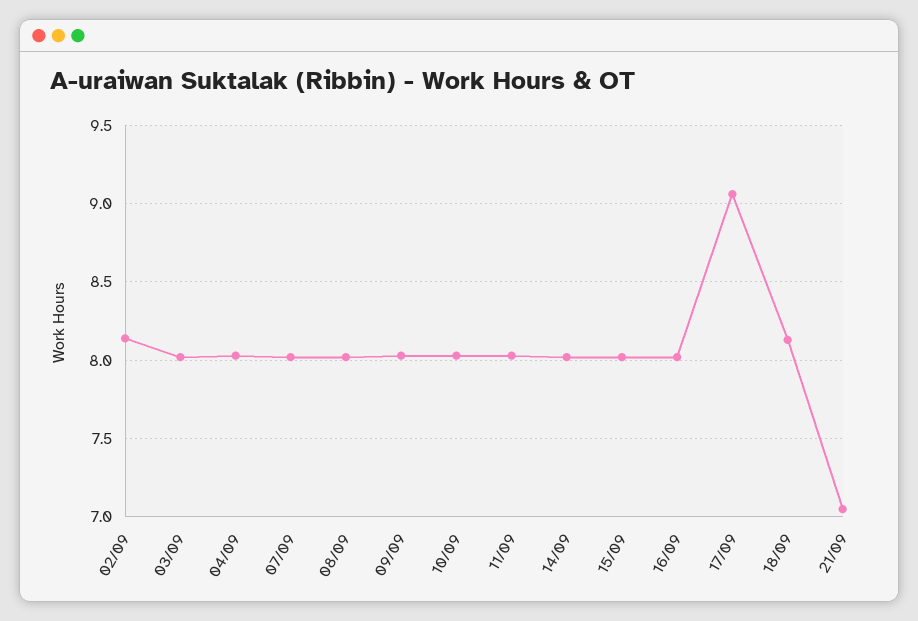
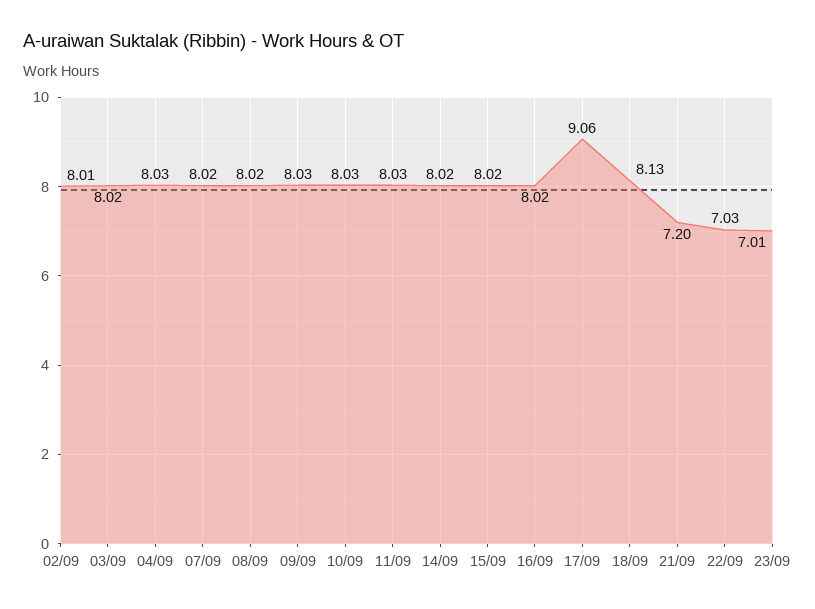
02/09: 8.15 -> 8.01
21/09: 7.05 -> 7.2
22/09: none -> 7.03
23/09: none -> 7.01

